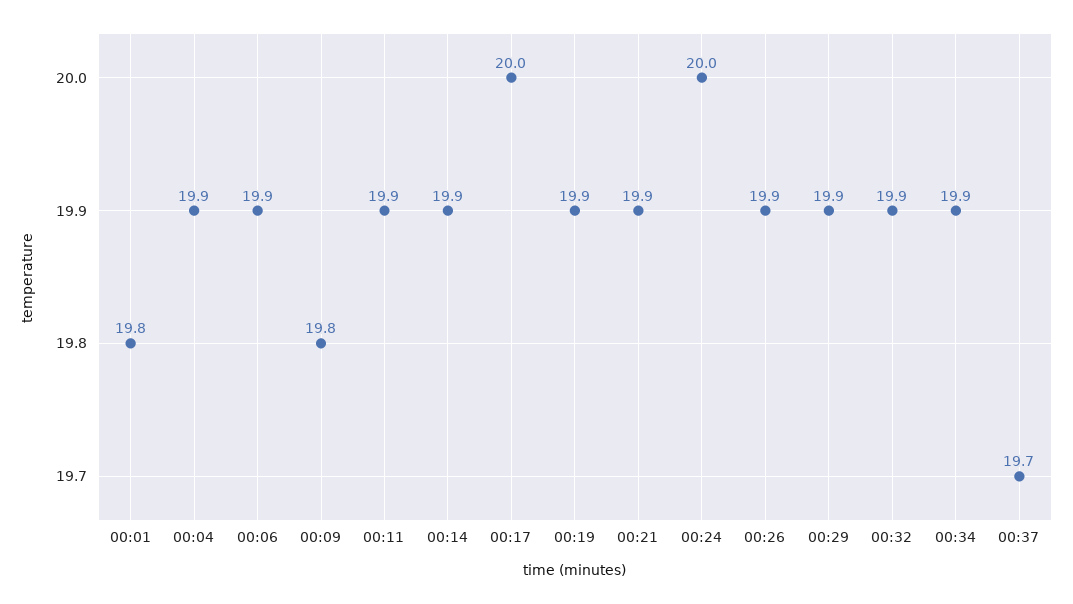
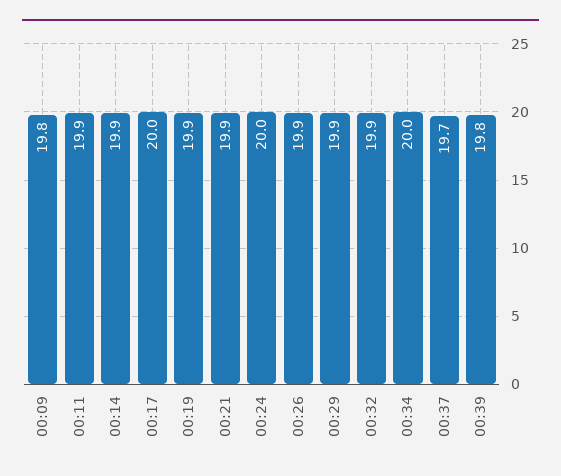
00:01: 19.8 -> none
00:04: 19.9 -> none
00:06: 19.9 -> none
00:34: 19.9 -> 20
00:39: none -> 19.8

